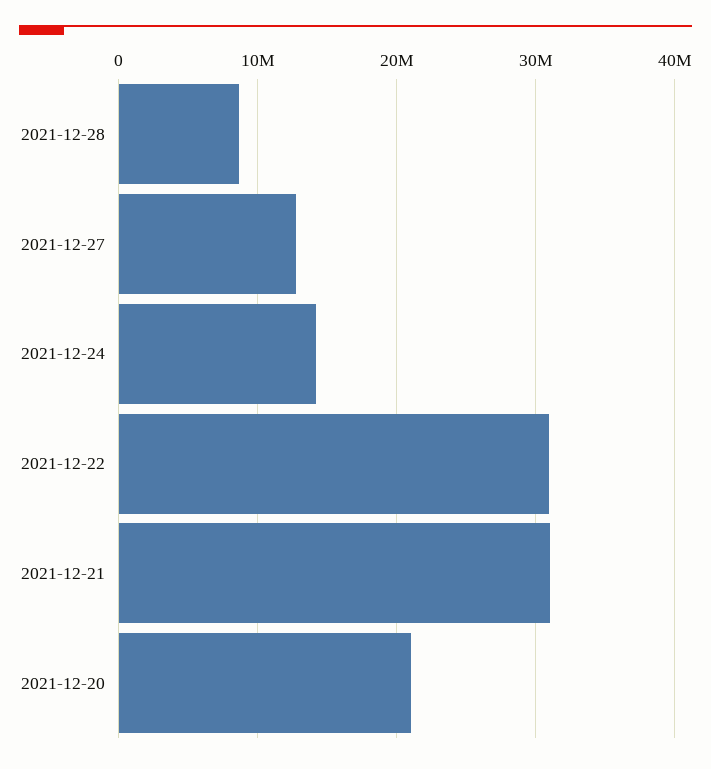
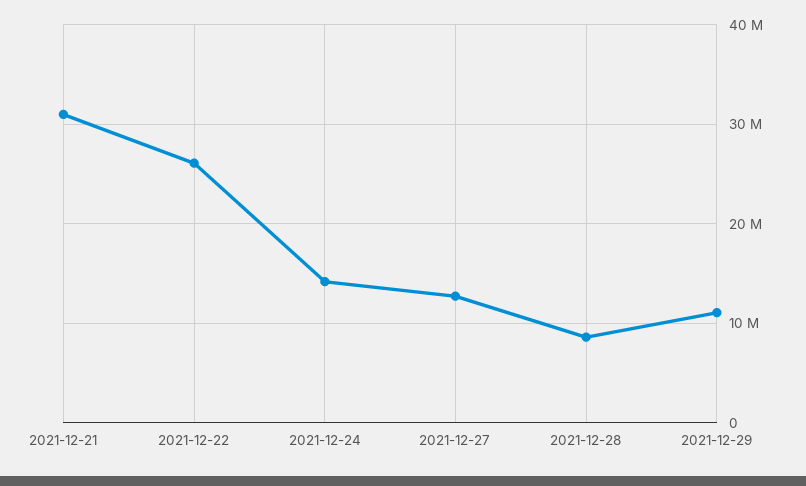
2021-12-22: 31000000 -> 26000000
2021-12-20: 21000000 -> none
2021-12-29: none -> 11000000

